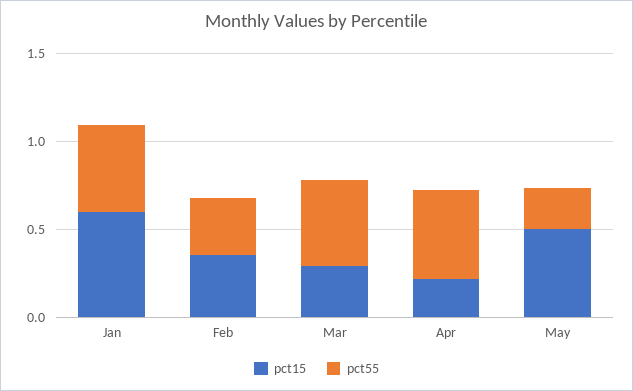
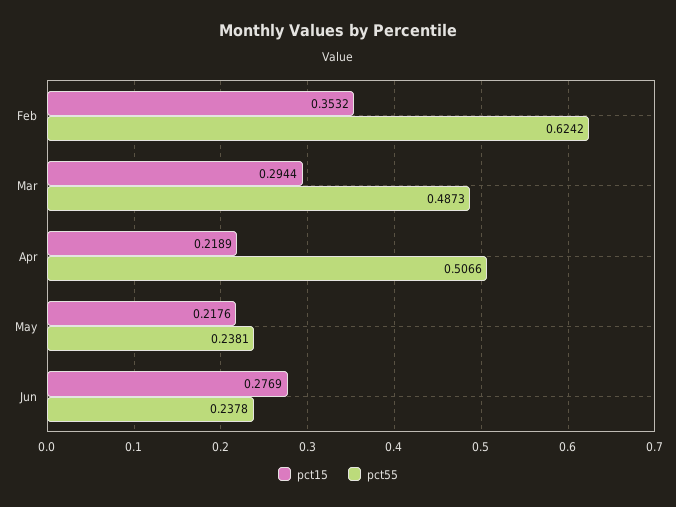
pct15, Jan: 0.6 -> none
pct55, Jan: 0.5 -> none
pct55, Feb: 0.3 -> 0.6242
pct15, May: 0.5 -> 0.2176
pct15, Jun: none -> 0.2769
pct55, Jun: none -> 0.2378

